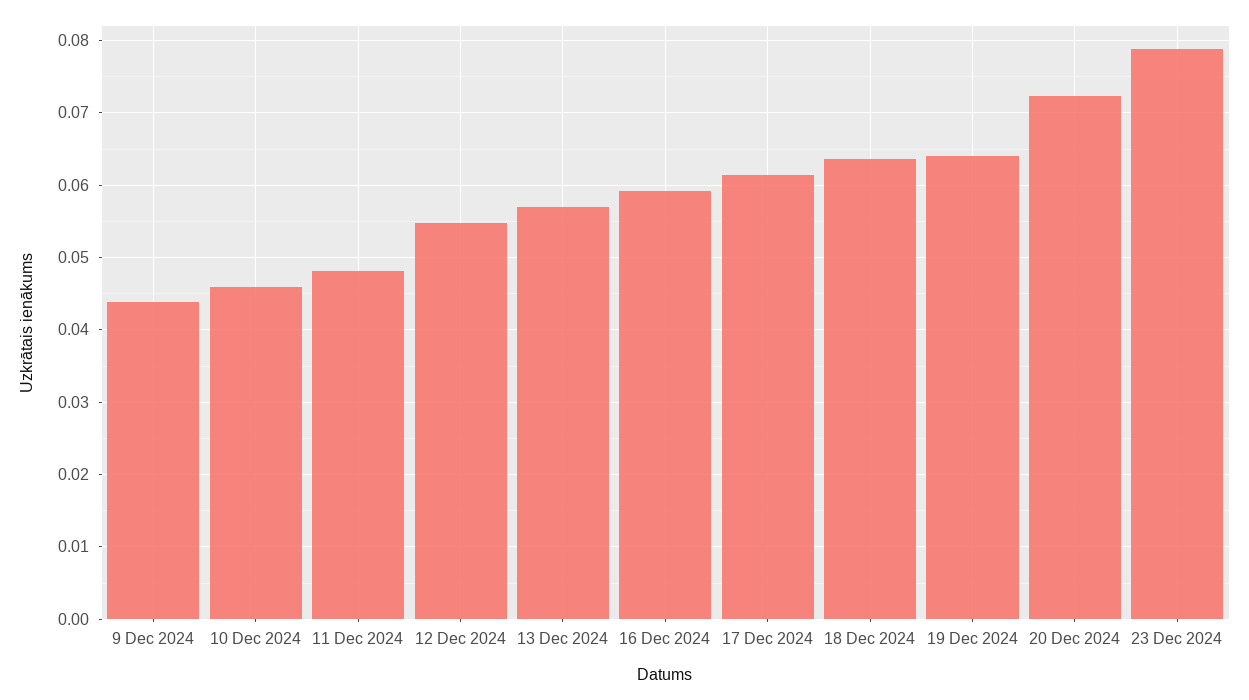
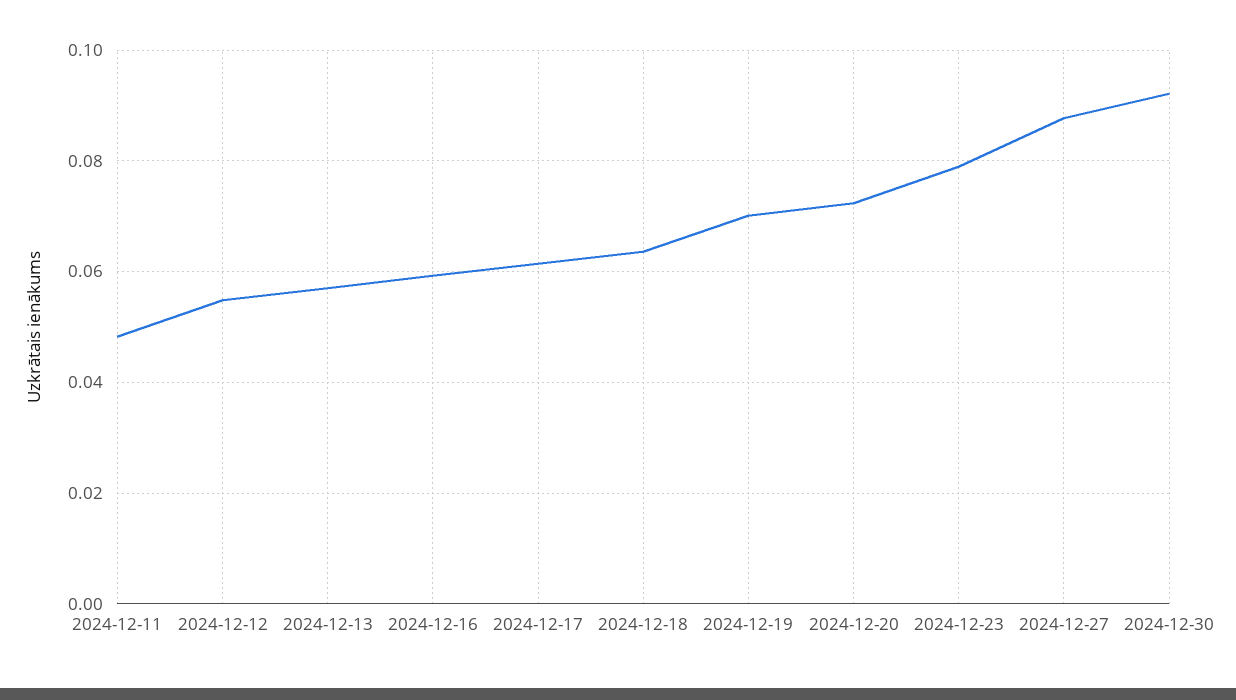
9 Dec 2024: 0.044 -> none
10 Dec 2024: 0.046 -> none
19 Dec 2024: 0.064 -> 0.07
2024-12-27: none -> 0.088
2024-12-30: none -> 0.092

